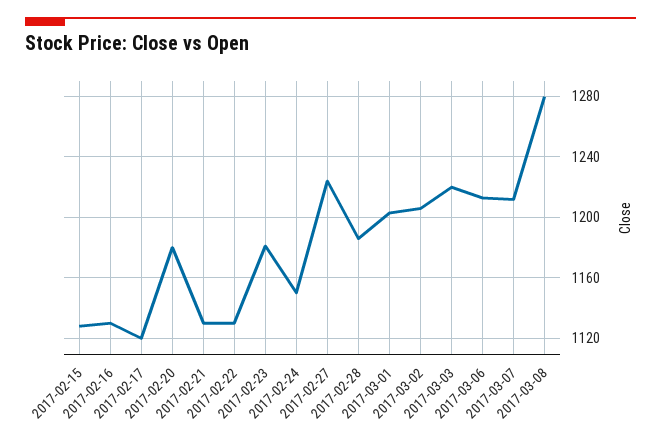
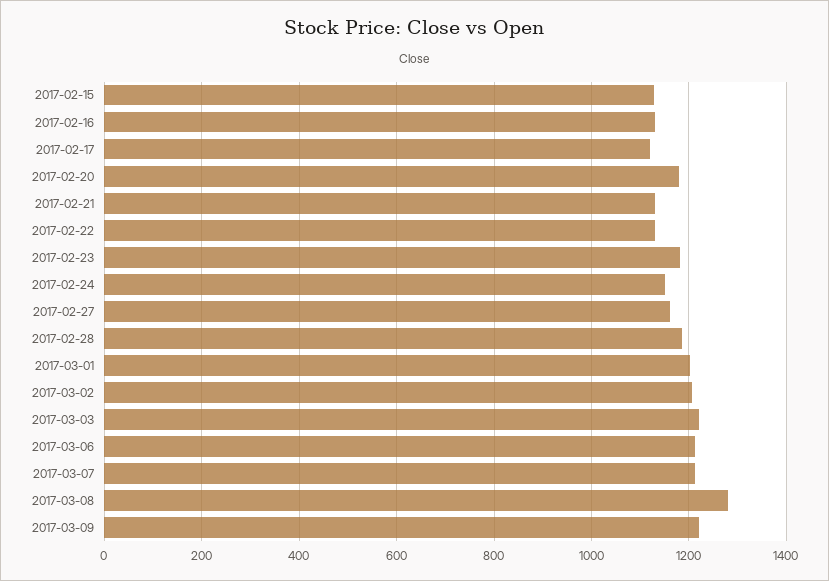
2017-02-27: 1225 -> 1160
2017-03-09: none -> 1220

